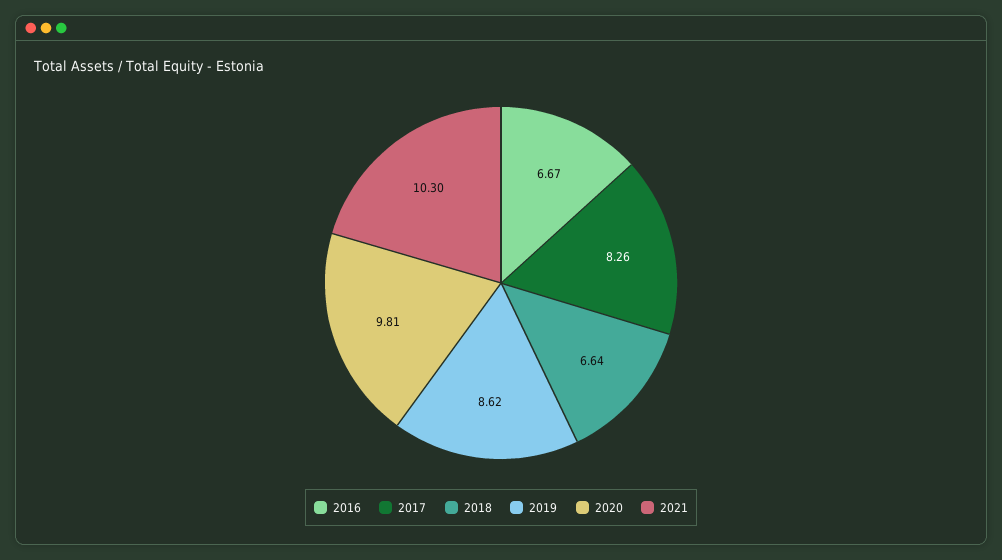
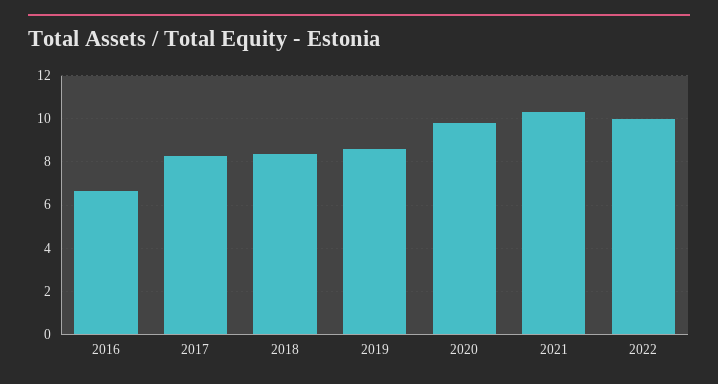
2018: 6.64 -> 8.5
2022: none -> 10

